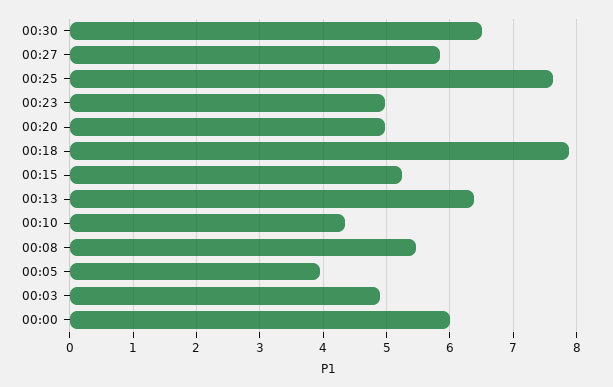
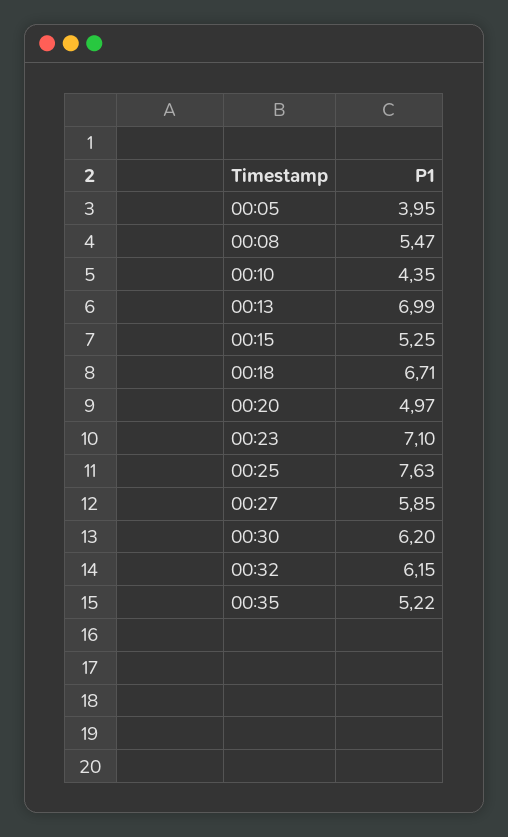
00:30: 6.5 -> 6.2
00:23: 5 -> 7.1
00:18: 7.9 -> 6.71
00:13: 6.4 -> 6.99
00:03: 4.9 -> none
00:00: 6 -> none
00:32: none -> 6.15
00:35: none -> 5.22

